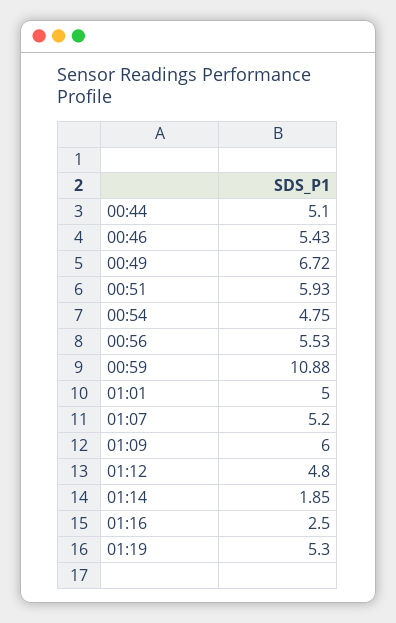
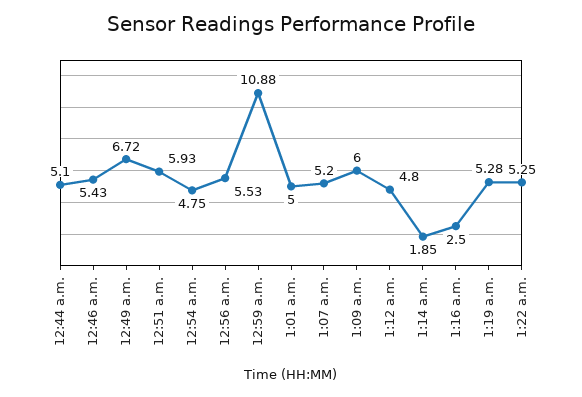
01:19: 5.3 -> 5.28
1:22 a.m.: none -> 5.25

